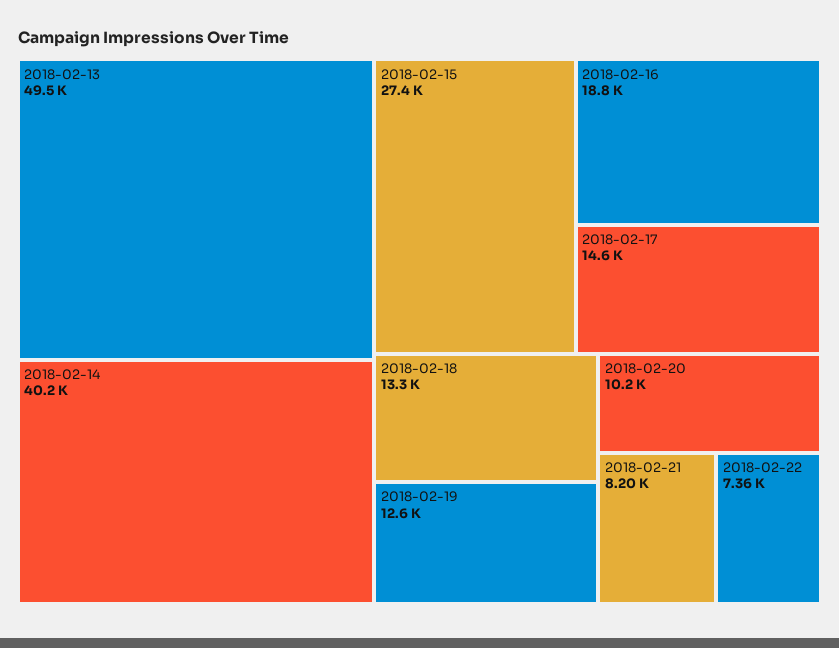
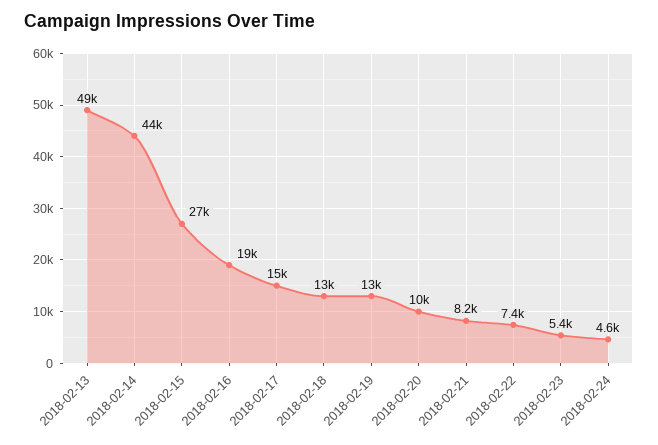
2018-02-14: 40200 -> 44000
2018-02-23: none -> 5400
2018-02-24: none -> 4600

